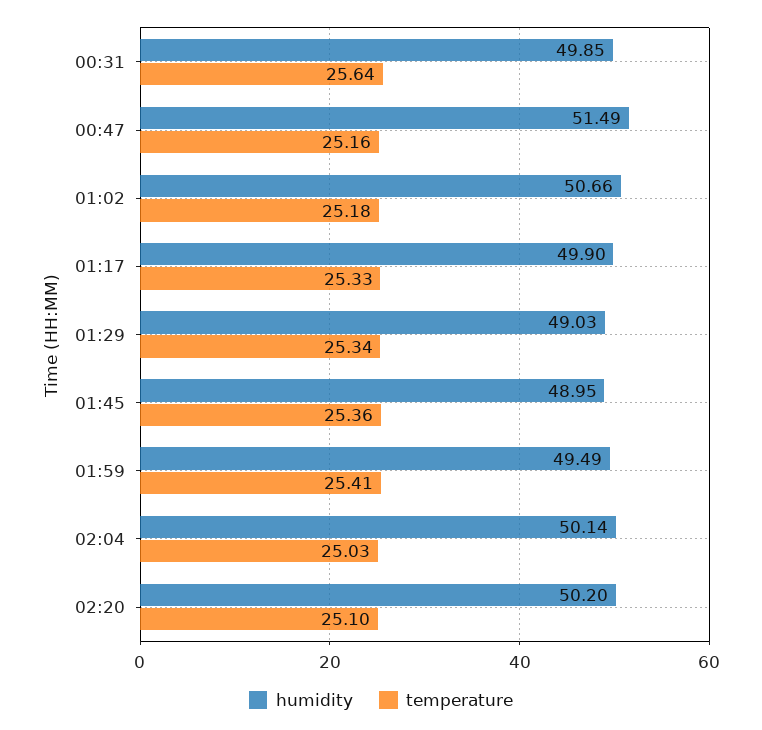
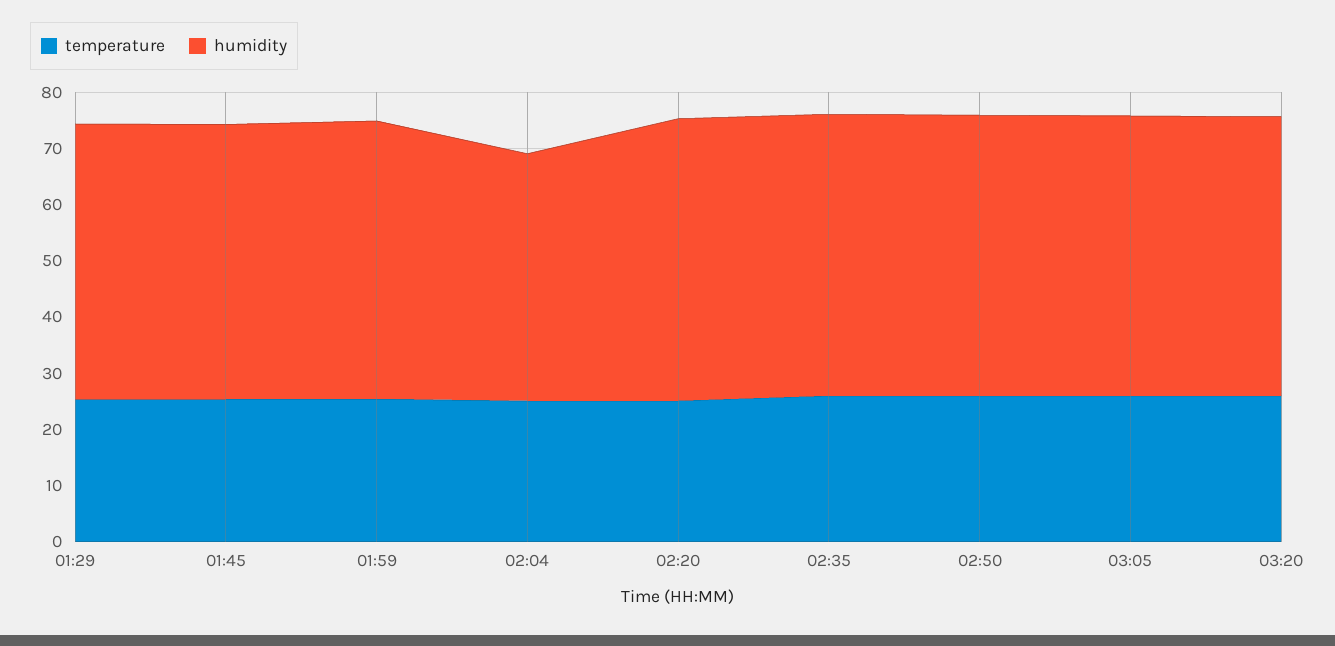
humidity, 00:31: 49.85 -> none
temperature, 00:31: 25.64 -> none
humidity, 00:47: 51.49 -> none
temperature, 00:47: 25.16 -> none
humidity, 01:02: 50.66 -> none
temperature, 01:02: 25.18 -> none
humidity, 01:17: 49.9 -> none
temperature, 01:17: 25.33 -> none
humidity, 02:04: 50.14 -> 44
temperature, 02:35: none -> 26
humidity, 02:35: none -> 50
temperature, 02:50: none -> 26
humidity, 02:50: none -> 50
temperature, 03:05: none -> 26
humidity, 03:05: none -> 50
temperature, 03:20: none -> 26
humidity, 03:20: none -> 50

